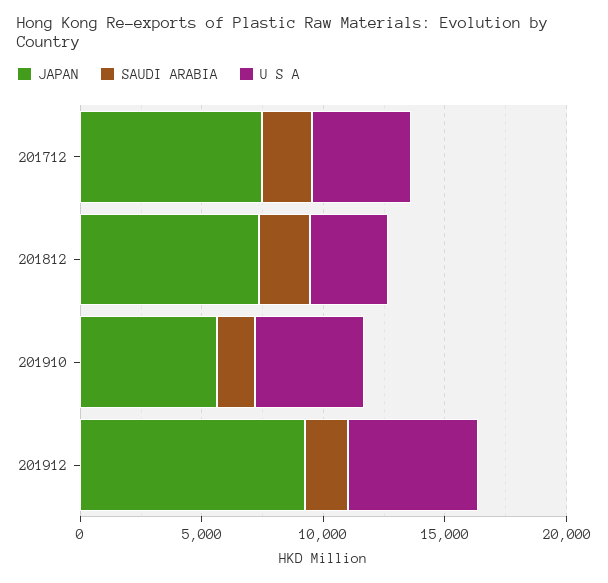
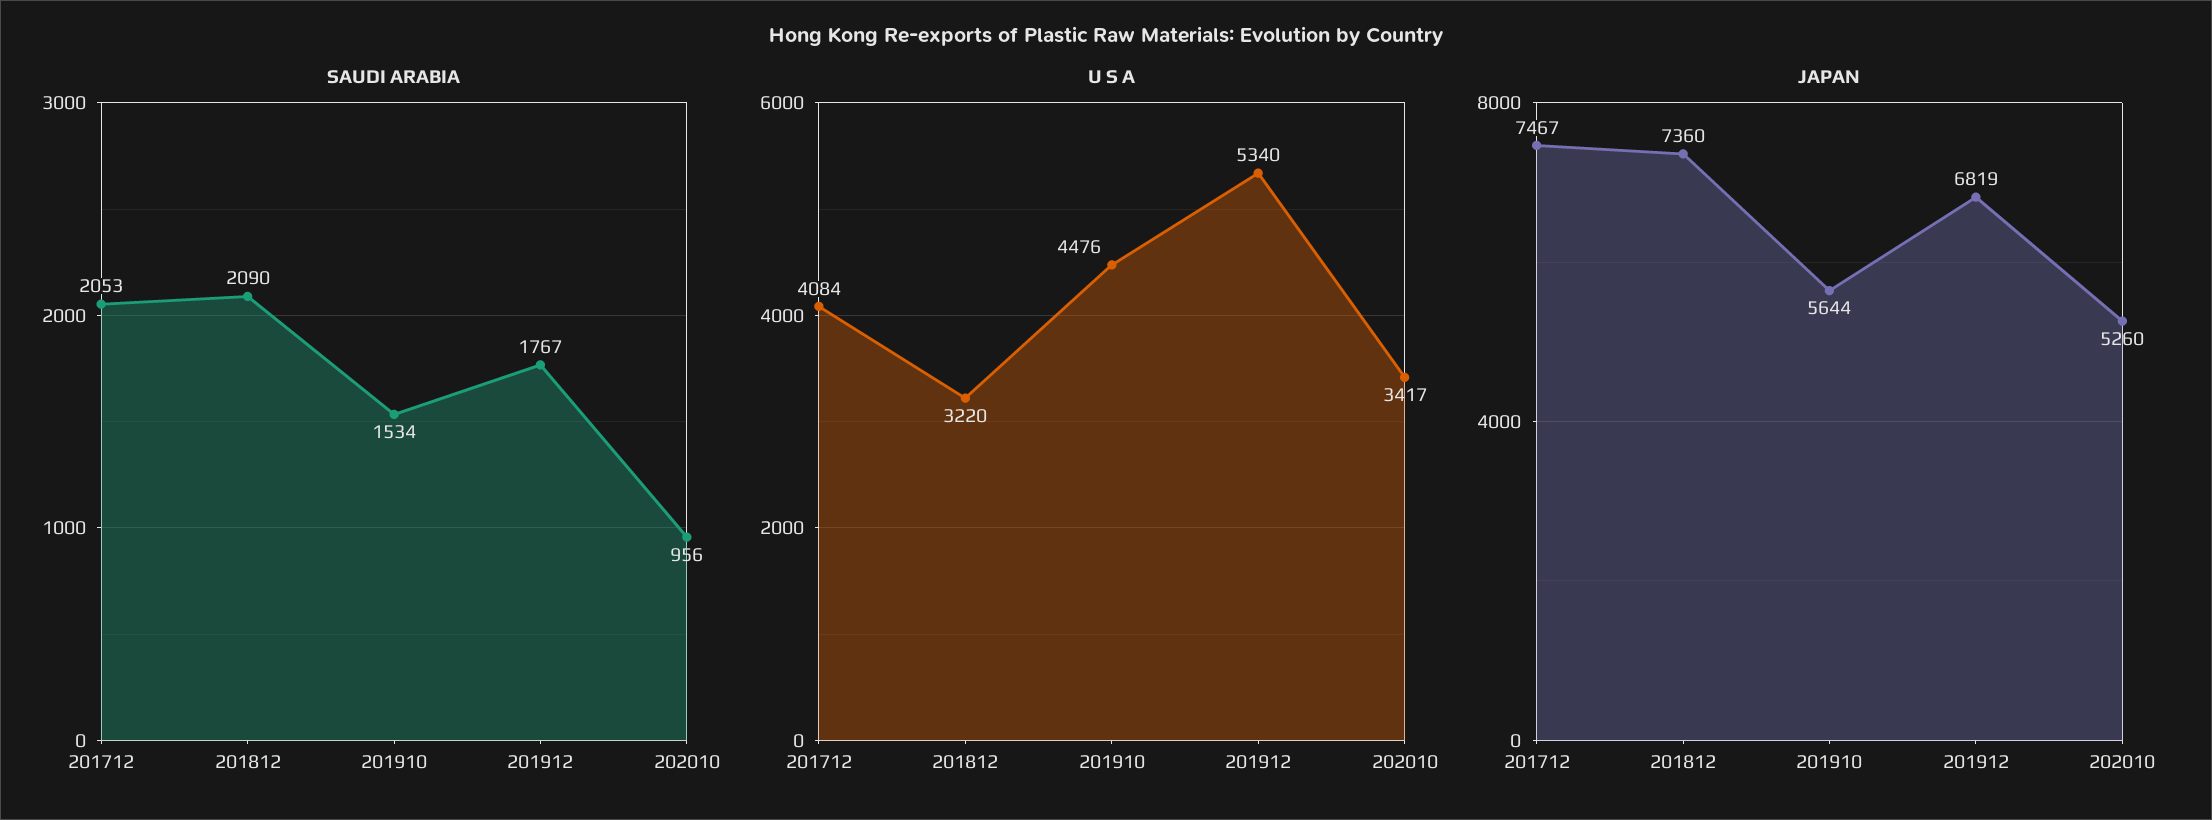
JAPAN, 201912: 9000 -> 6819
SAUDI ARABIA, 202010: none -> 956
U S A, 202010: none -> 3417
JAPAN, 202010: none -> 5260

